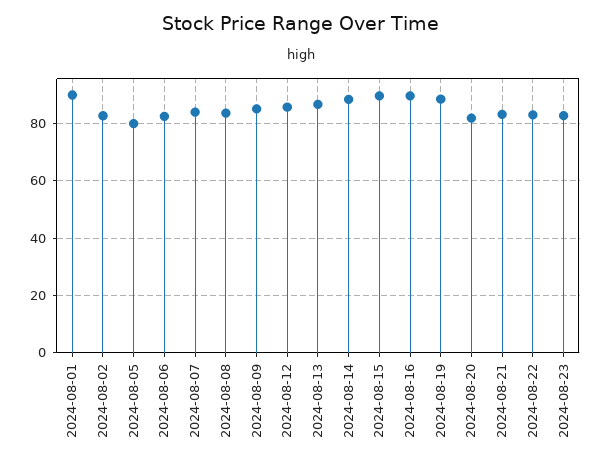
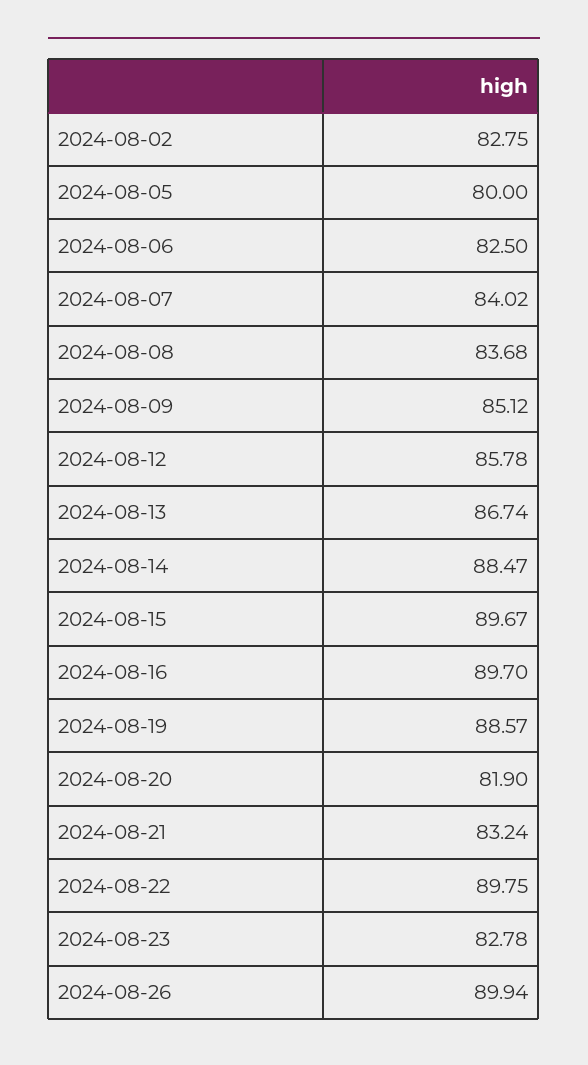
2024-08-01: 90 -> none
2024-08-22: 82.5 -> 89.75
2024-08-26: none -> 89.94

